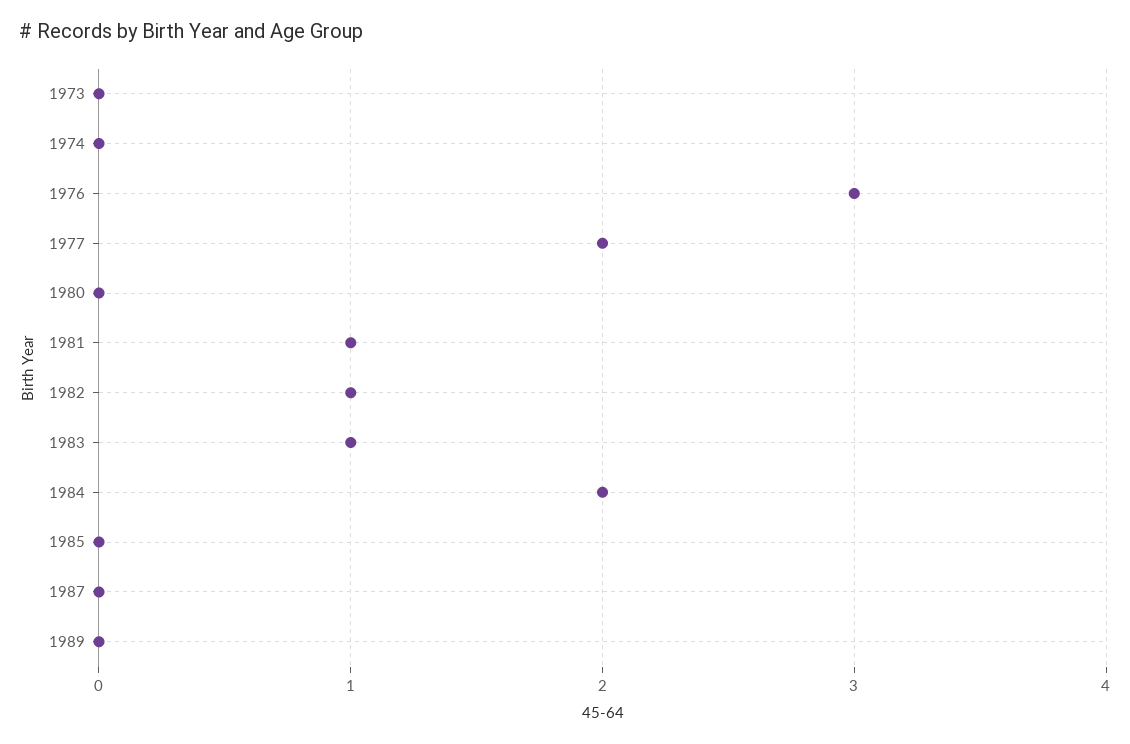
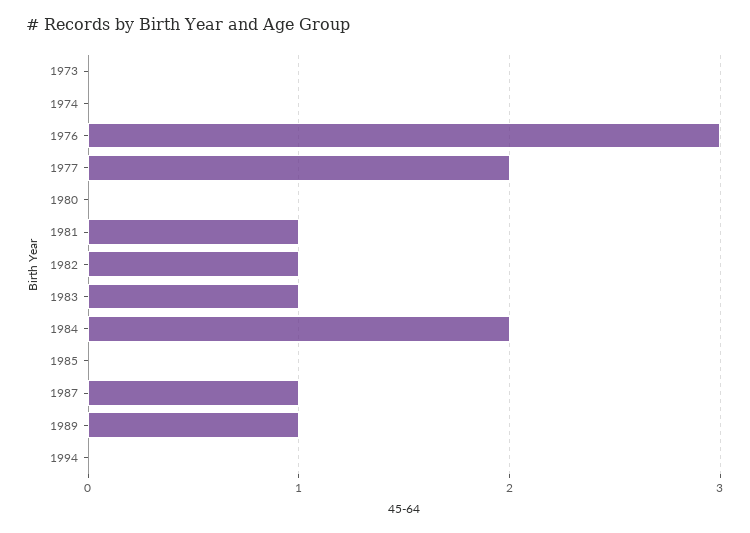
1987: 0 -> 1
1989: 0 -> 1
1994: none -> 0

